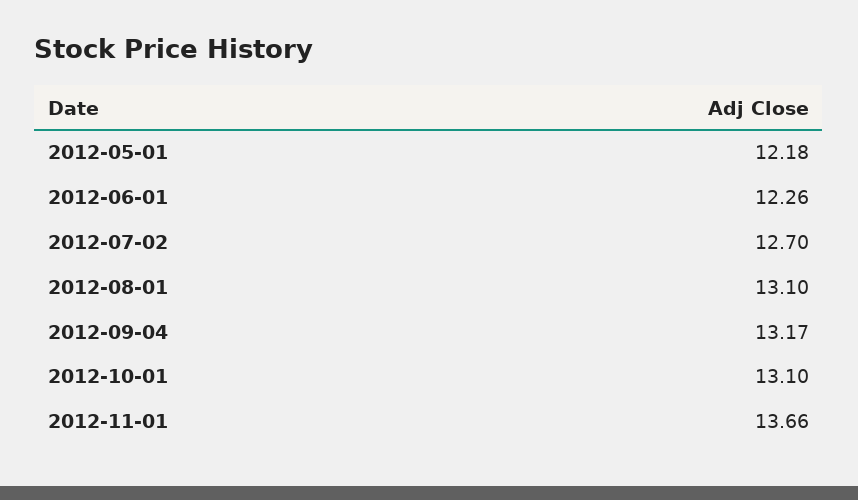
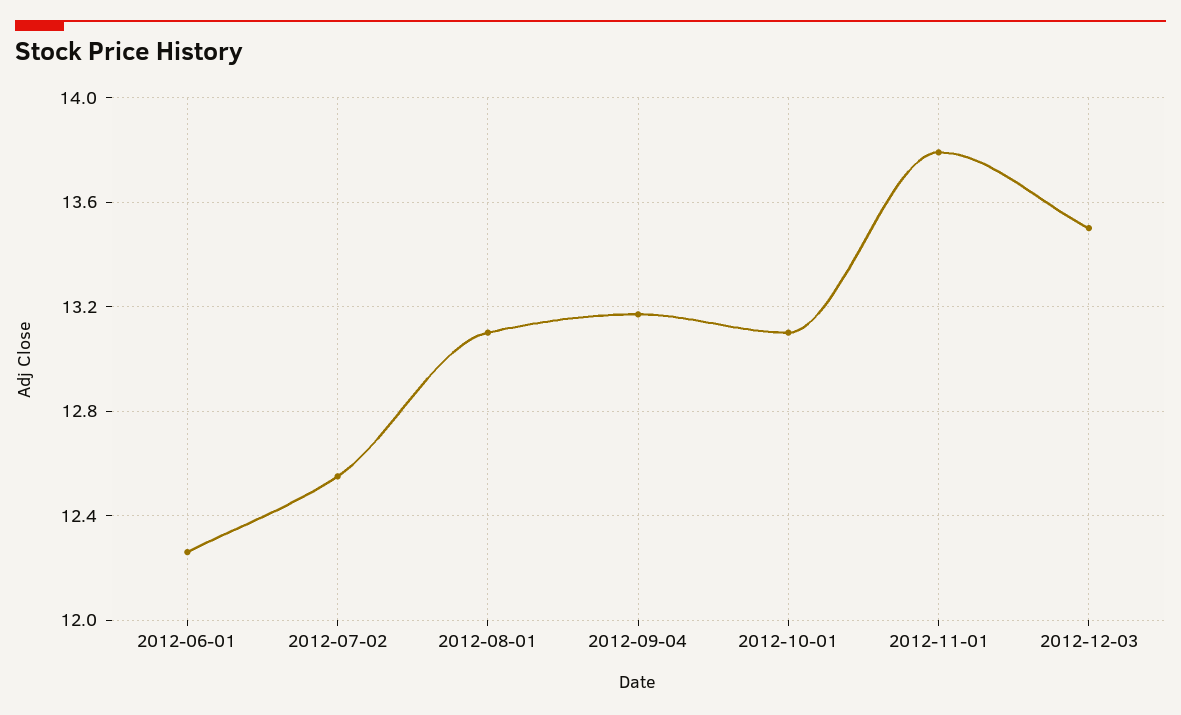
2012-05-01: 12.18 -> none
2012-07-02: 12.7 -> 12.55
2012-11-01: 13.66 -> 13.8
2012-12-03: none -> 13.5

